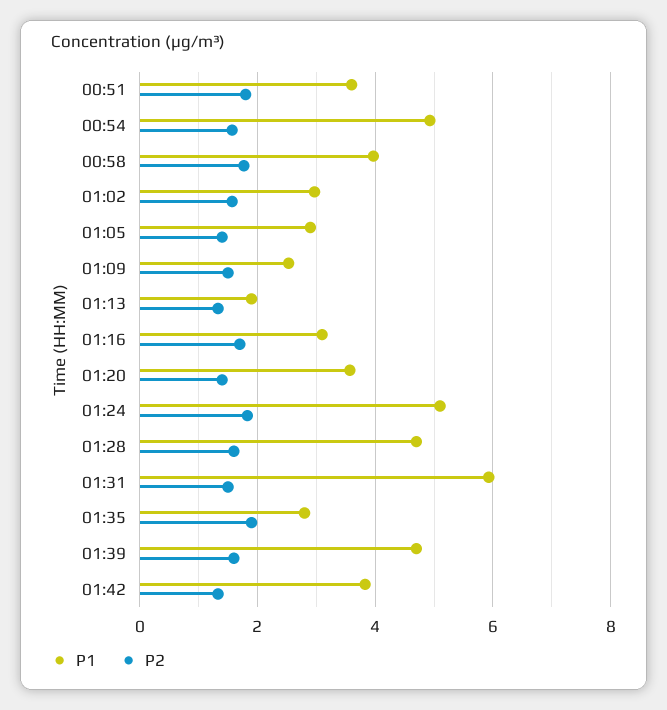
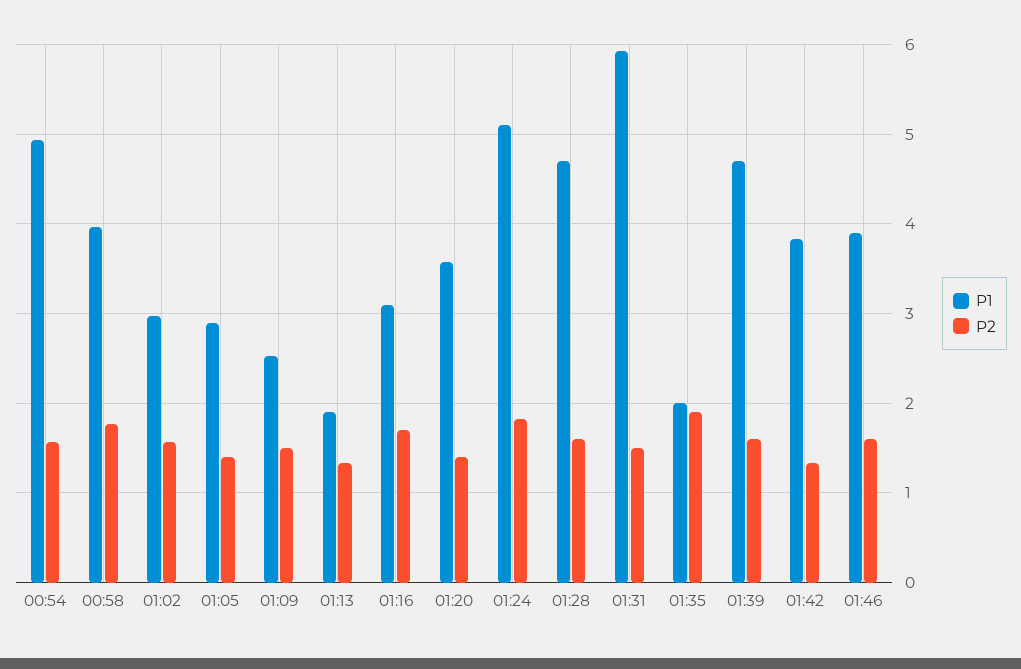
P1, 00:51: 3.6 -> none
P2, 00:51: 1.8 -> none
P1, 01:35: 2.8 -> 2
P1, 01:46: none -> 3.9
P2, 01:46: none -> 1.6

